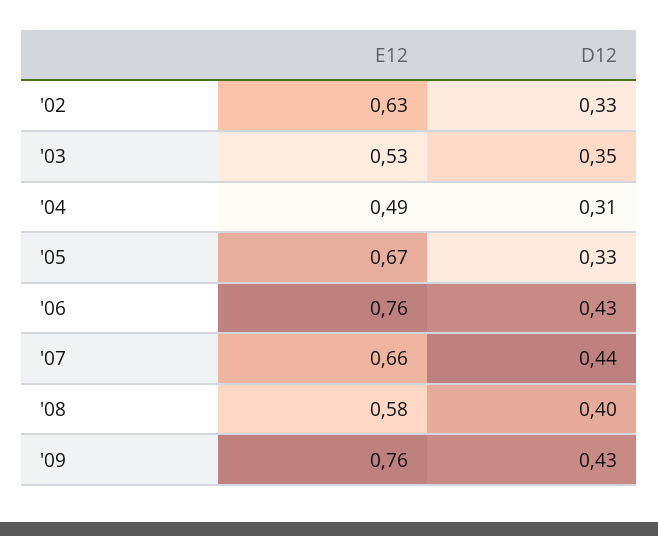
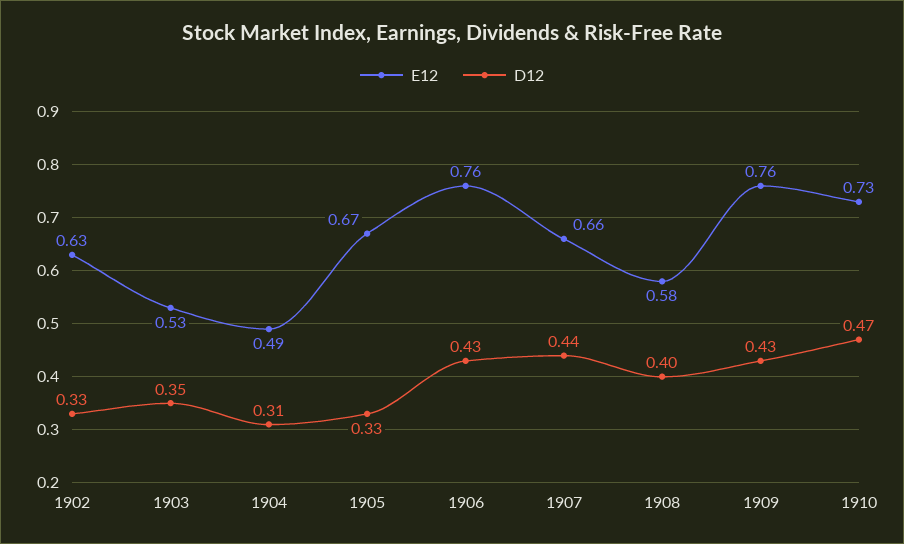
E12, 1910: none -> 0.73
D12, 1910: none -> 0.47

